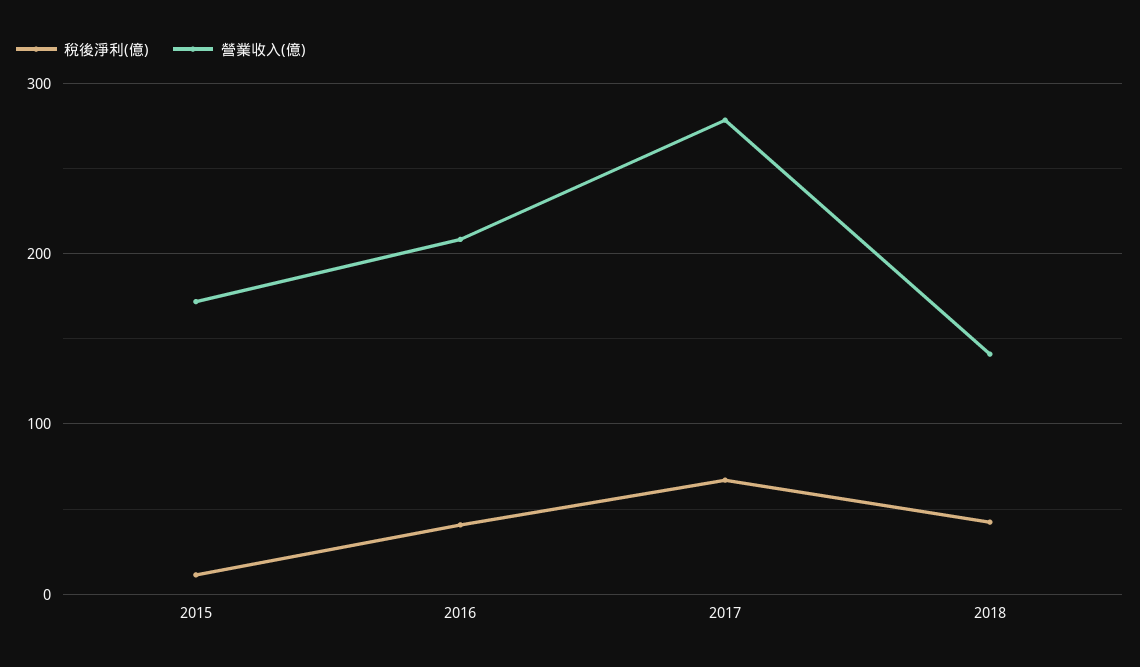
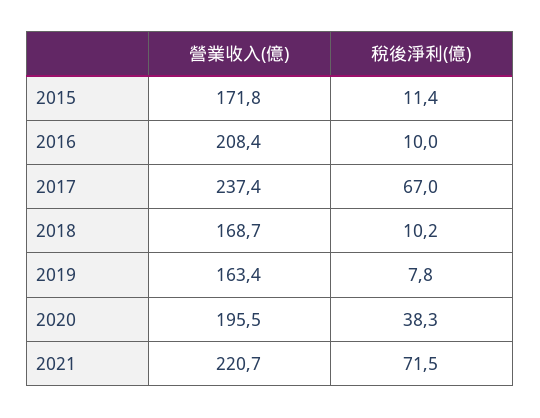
稅後淨利(億), 2016: 40 -> 10
營業收入(億), 2017: 280 -> 237.4
稅後淨利(億), 2018: 40 -> 10.2
營業收入(億), 2018: 140 -> 168.7
營業收入(億), 2019: none -> 163.4
稅後淨利(億), 2019: none -> 7.8
營業收入(億), 2020: none -> 195.5
稅後淨利(億), 2020: none -> 38.3
營業收入(億), 2021: none -> 220.7
稅後淨利(億), 2021: none -> 71.5

